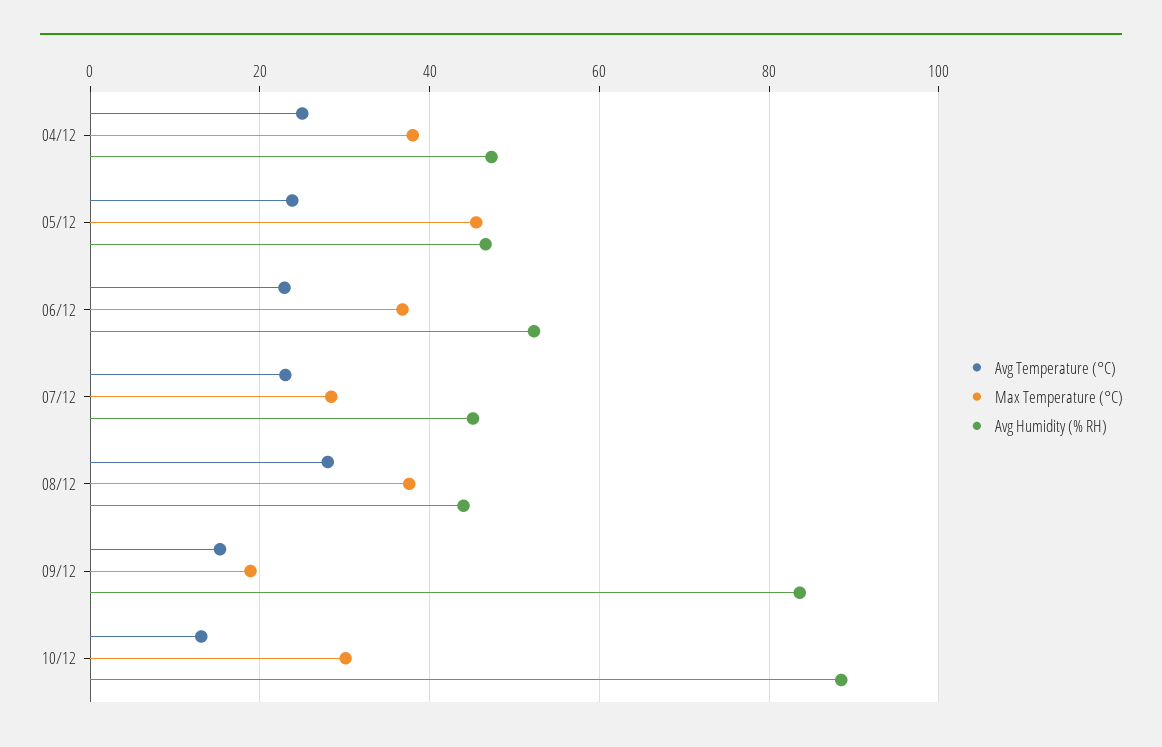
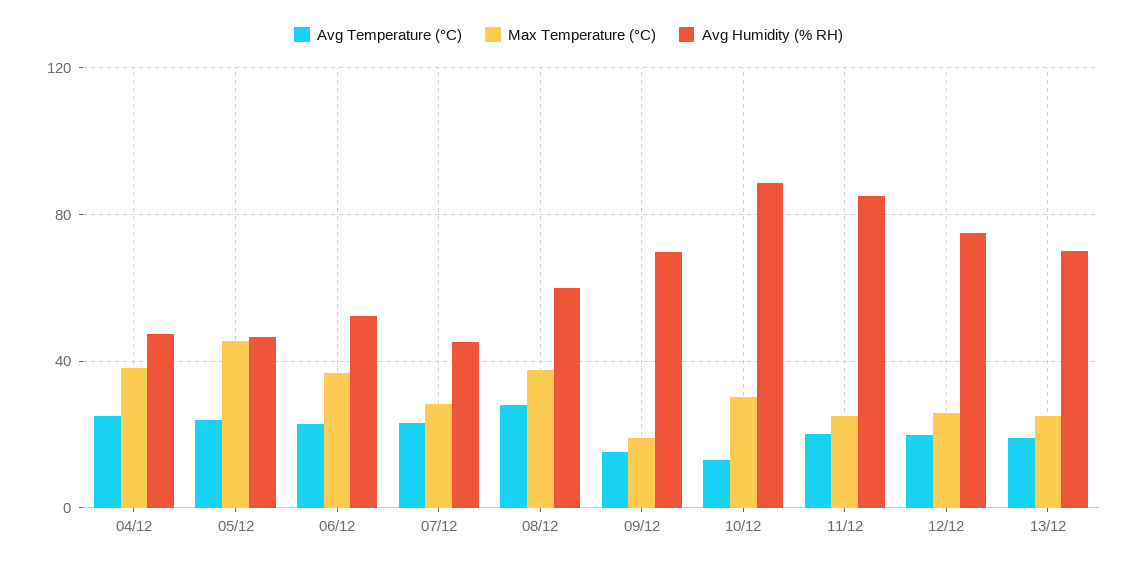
Avg Humidity (% RH), 08/12: 44 -> 60
Avg Humidity (% RH), 09/12: 84 -> 70
Avg Temperature (°C), 11/12: none -> 20
Max Temperature (°C), 11/12: none -> 25
Avg Humidity (% RH), 11/12: none -> 85
Avg Temperature (°C), 12/12: none -> 20
Max Temperature (°C), 12/12: none -> 25
Avg Humidity (% RH), 12/12: none -> 75
Avg Temperature (°C), 13/12: none -> 20
Max Temperature (°C), 13/12: none -> 25
Avg Humidity (% RH), 13/12: none -> 70

